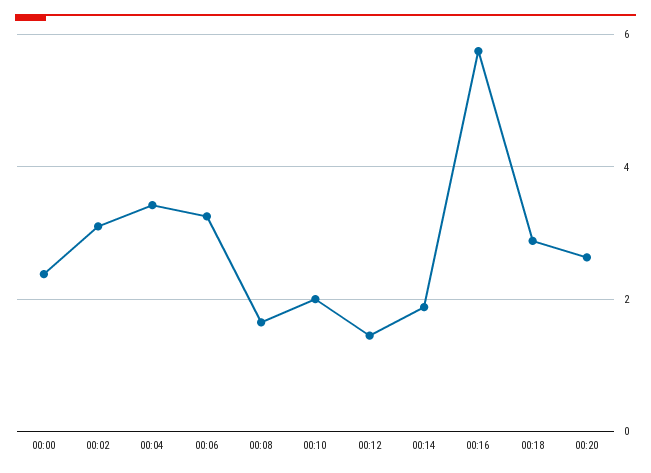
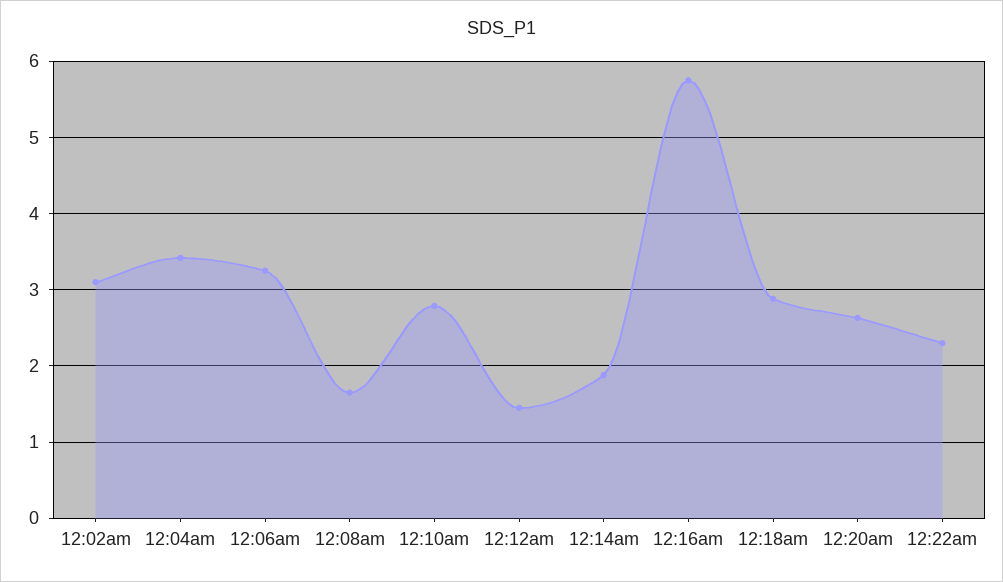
00:00: 2.4 -> none
00:10: 2 -> 2.8
12:22am: none -> 2.3

